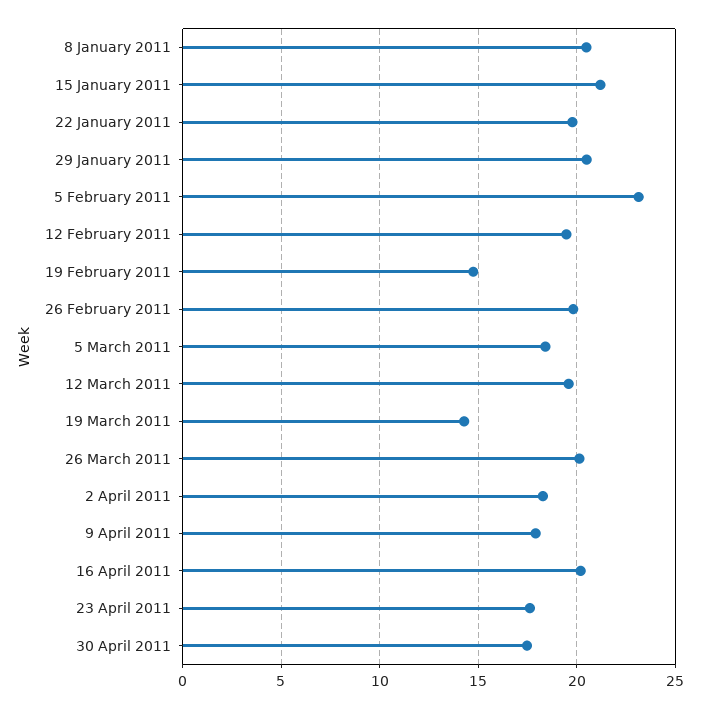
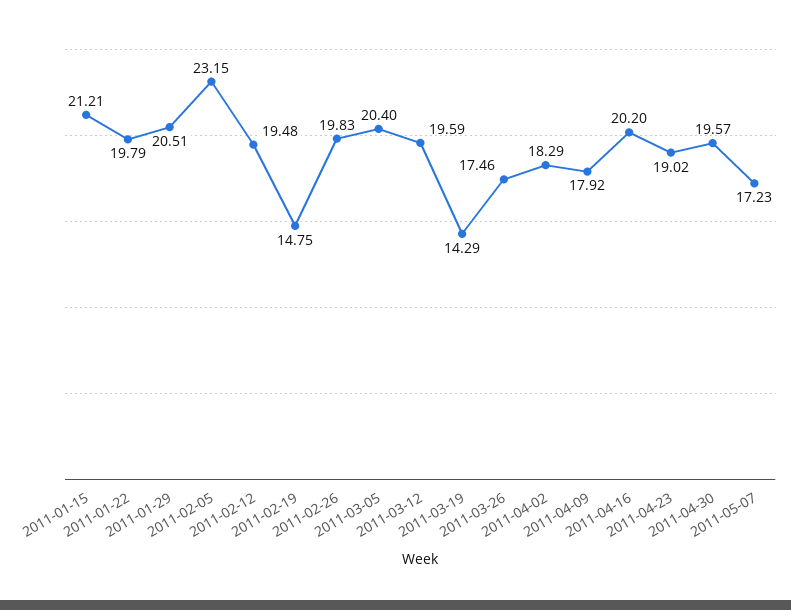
8 January 2011: 20.5 -> none
5 March 2011: 18.5 -> 20.4
26 March 2011: 20 -> 17.46
23 April 2011: 17.5 -> 19.02
30 April 2011: 17.5 -> 19.57
2011-05-07: none -> 17.23

